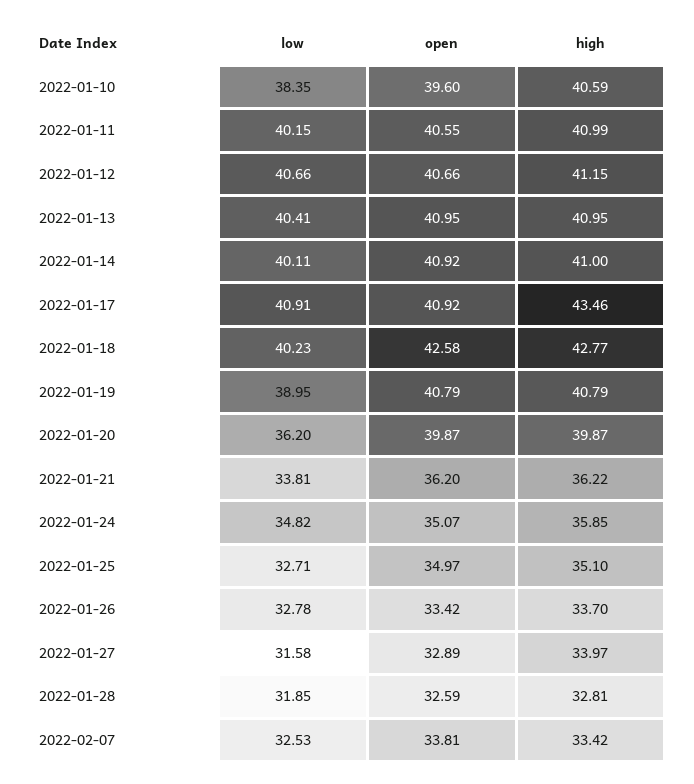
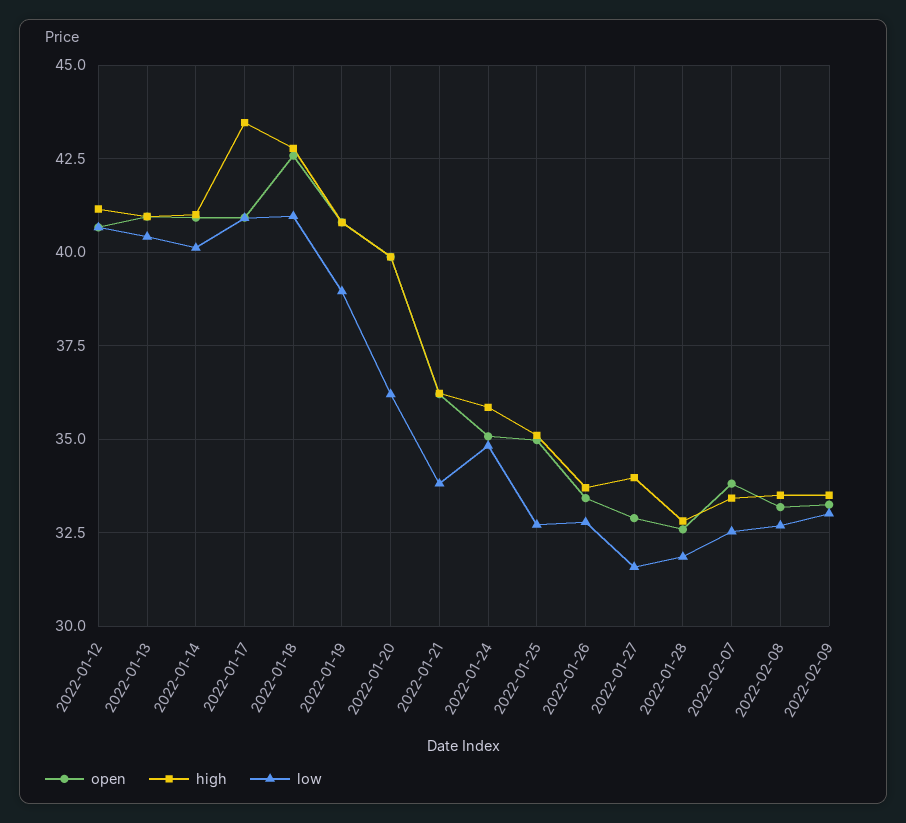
low, 2022-01-10: 38.35 -> none
open, 2022-01-10: 39.6 -> none
high, 2022-01-10: 40.59 -> none
low, 2022-01-11: 40.15 -> none
open, 2022-01-11: 40.55 -> none
high, 2022-01-11: 40.99 -> none
low, 2022-01-18: 40.23 -> 41
open, 2022-02-08: none -> 33.25
high, 2022-02-08: none -> 33.5
low, 2022-02-08: none -> 32.75
open, 2022-02-09: none -> 33.25
high, 2022-02-09: none -> 33.5
low, 2022-02-09: none -> 33

